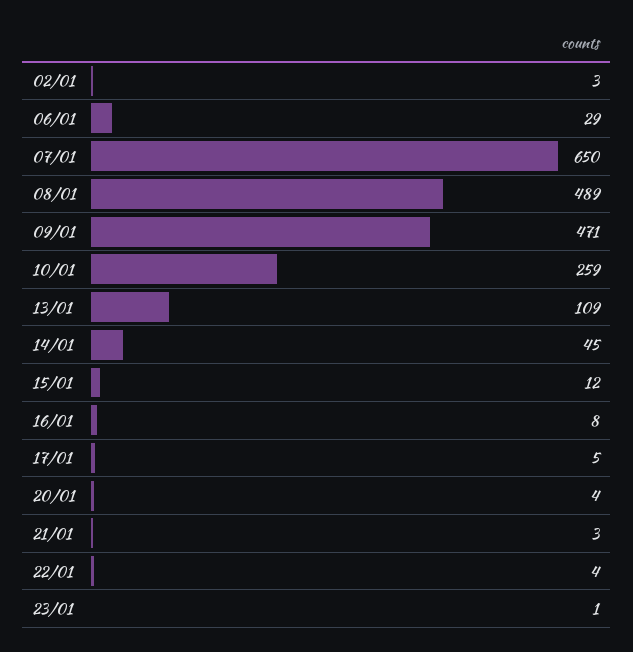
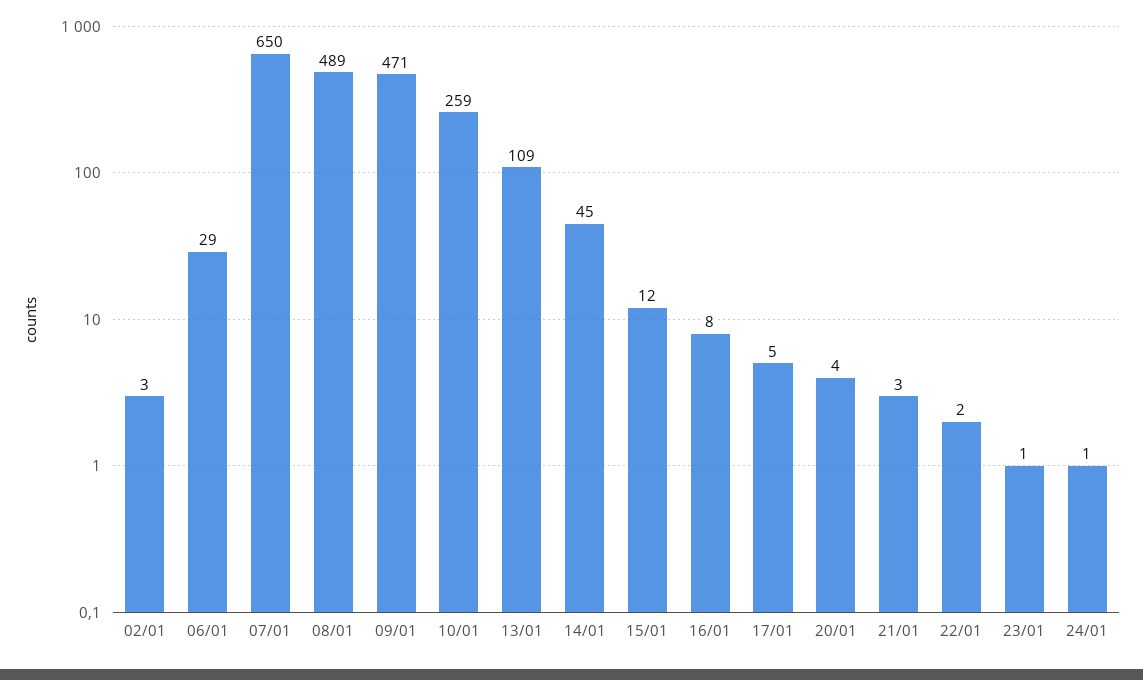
22/01: 4 -> 2
24/01: none -> 1

